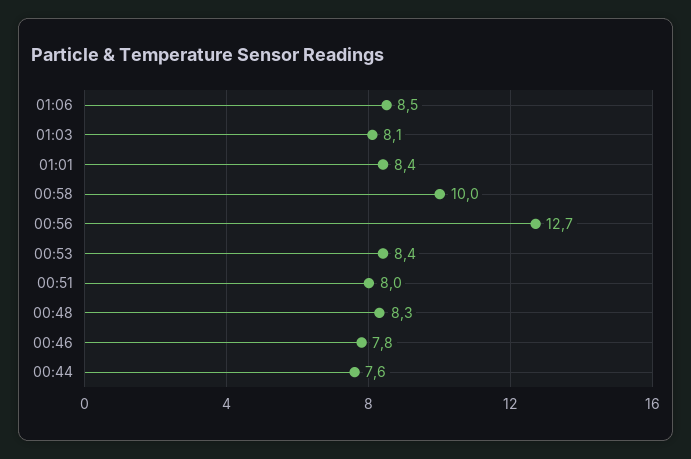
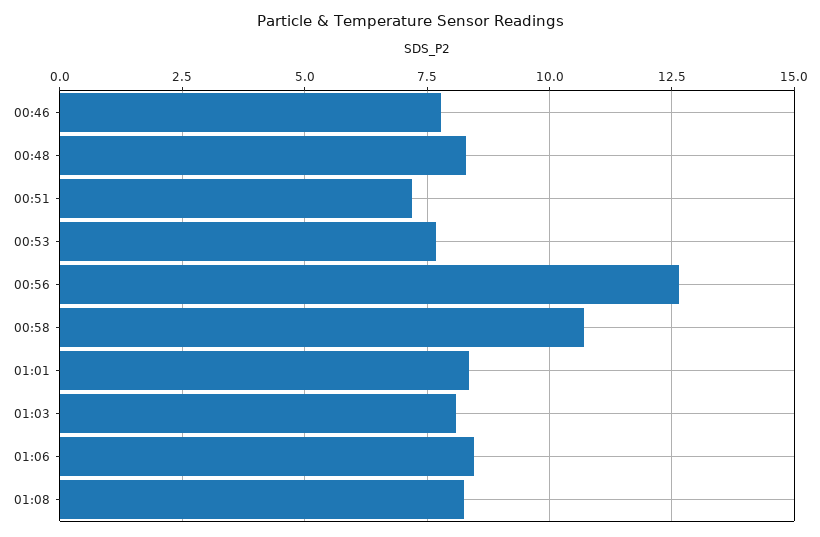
00:58: 10 -> 10.75
00:53: 8.4 -> 7.75
00:51: 8 -> 7.25
00:44: 7.6 -> none
01:08: none -> 8.25

